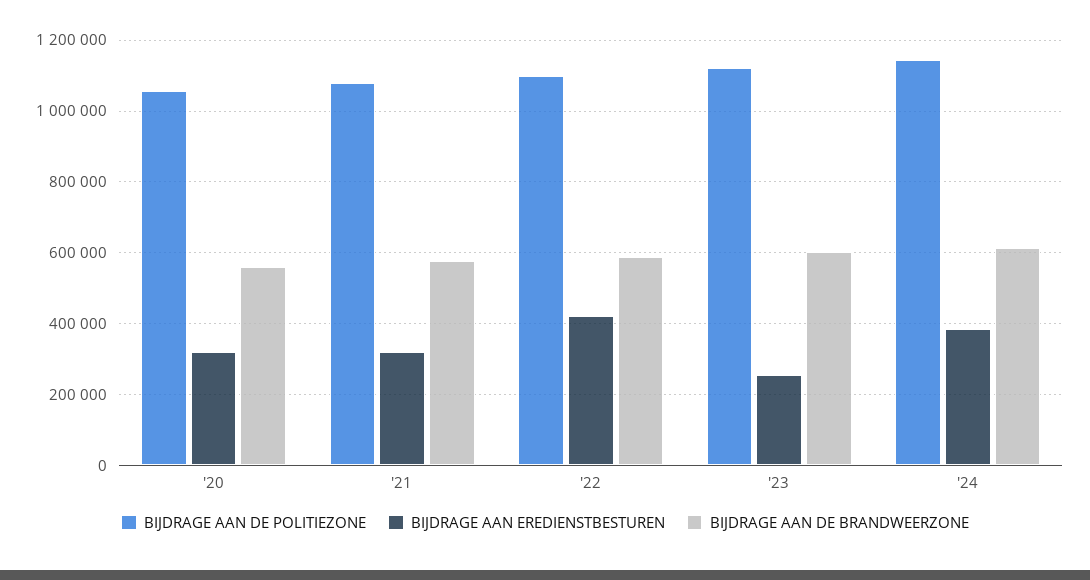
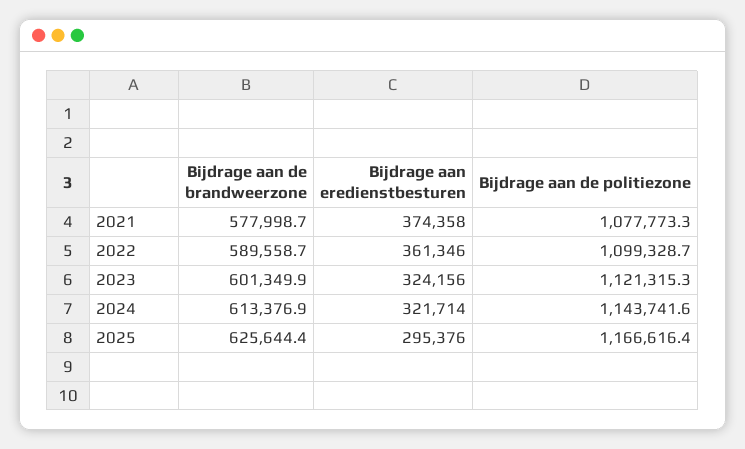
BIJDRAGE AAN DE POLITIEZONE, '20: 1060000 -> none
BIJDRAGE AAN EREDIENSTBESTUREN, '20: 320000 -> none
BIJDRAGE AAN DE BRANDWEERZONE, '20: 560000 -> none
BIJDRAGE AAN EREDIENSTBESTUREN, '21: 320000 -> 374358
BIJDRAGE AAN EREDIENSTBESTUREN, '22: 420000 -> 361346
BIJDRAGE AAN EREDIENSTBESTUREN, '23: 260000 -> 324156
BIJDRAGE AAN EREDIENSTBESTUREN, '24: 380000 -> 321714
BIJDRAGE AAN DE BRANDWEERZONE, 2025: none -> 625644.4
BIJDRAGE AAN EREDIENSTBESTUREN, 2025: none -> 295376
BIJDRAGE AAN DE POLITIEZONE, 2025: none -> 1166616.4

